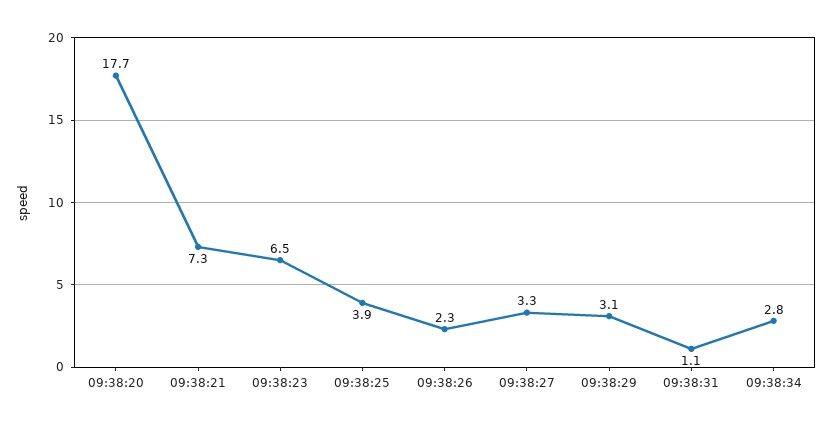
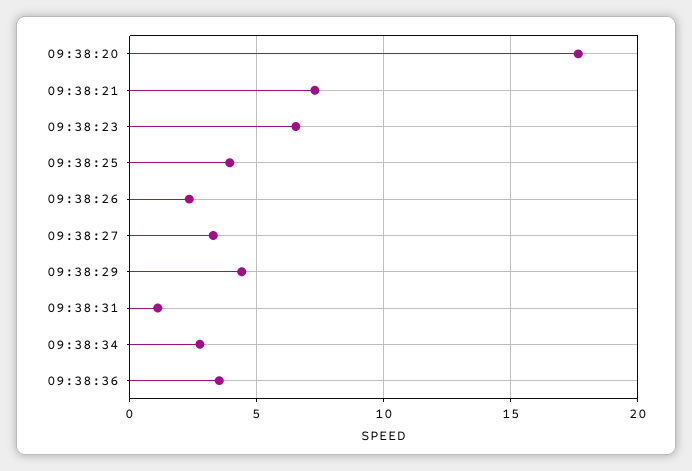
09:38:29: 3.1 -> 4.5
09:38:36: none -> 3.5

